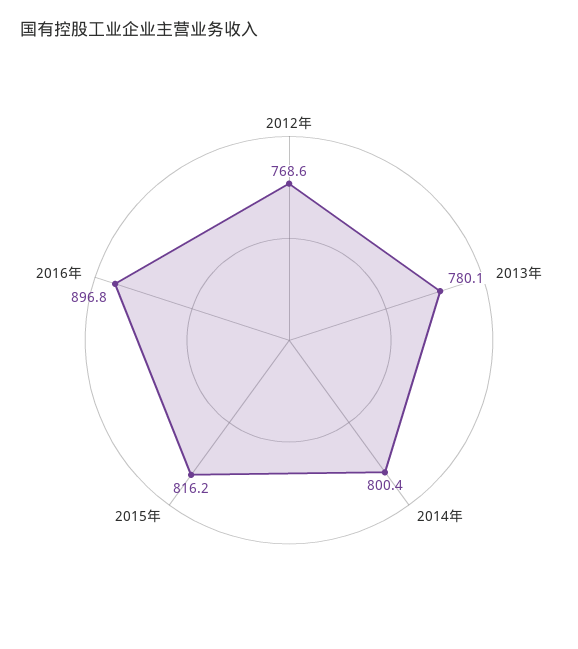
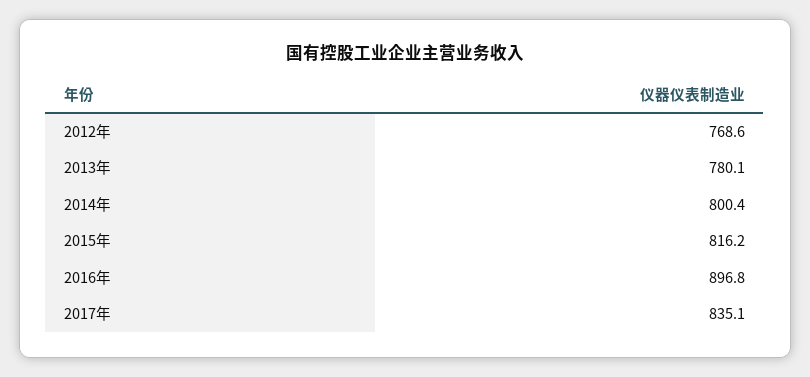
2017年: none -> 835.1

